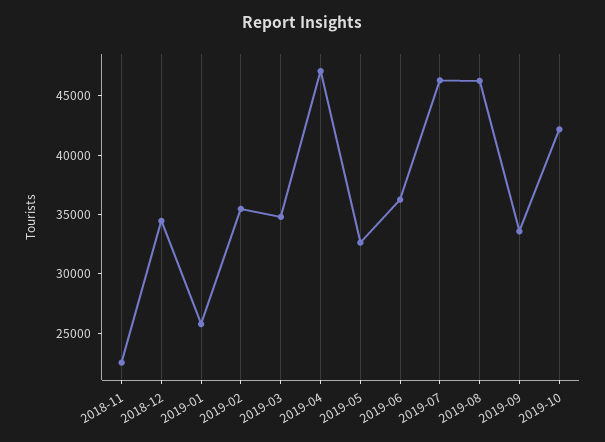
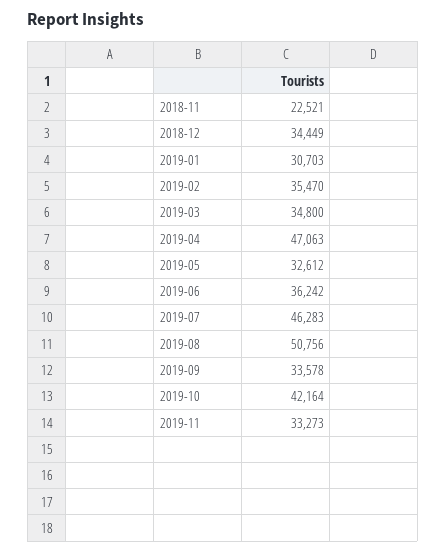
2019-01: 26000 -> 30703
2019-08: 46000 -> 50756
2019-11: none -> 33273

